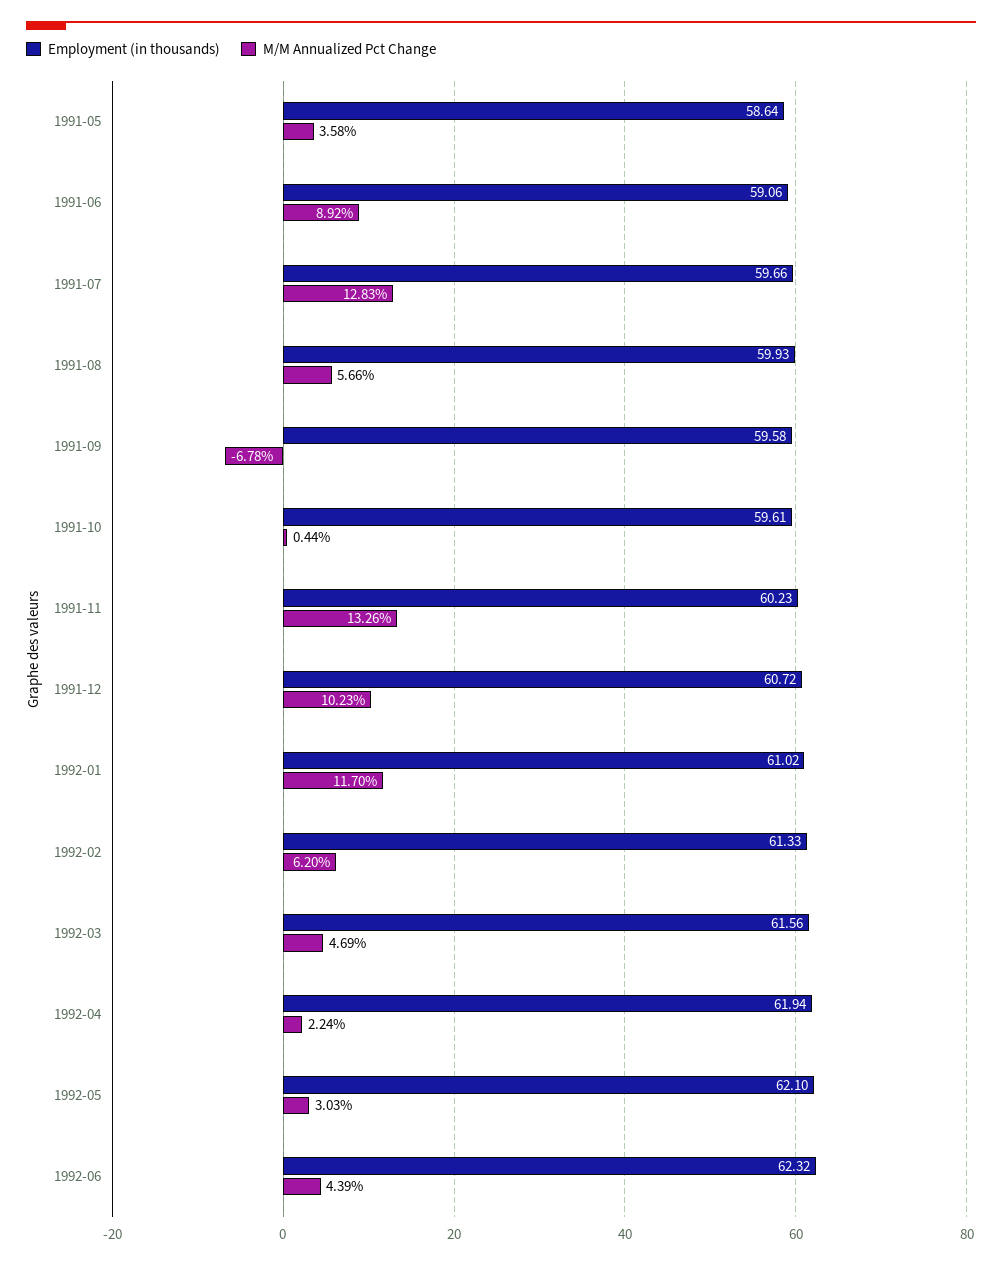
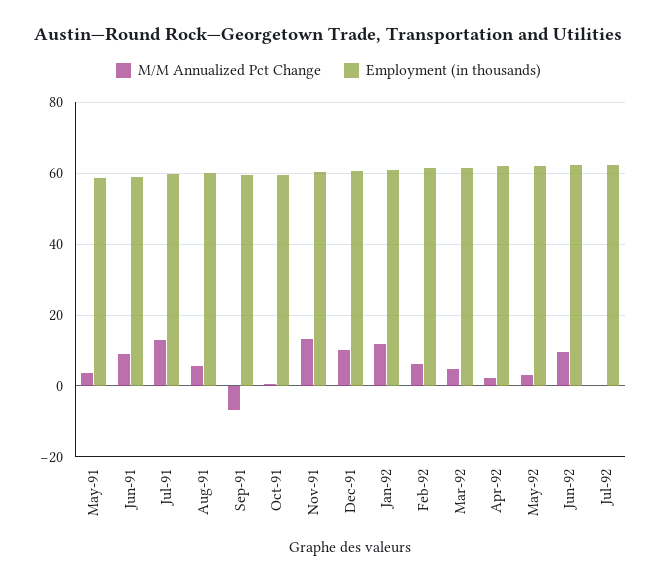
M/M Annualized Pct Change, 1992-06: 4.39 -> 10
M/M Annualized Pct Change, Jul-92: none -> 0
Employment (in thousands), Jul-92: none -> 62

